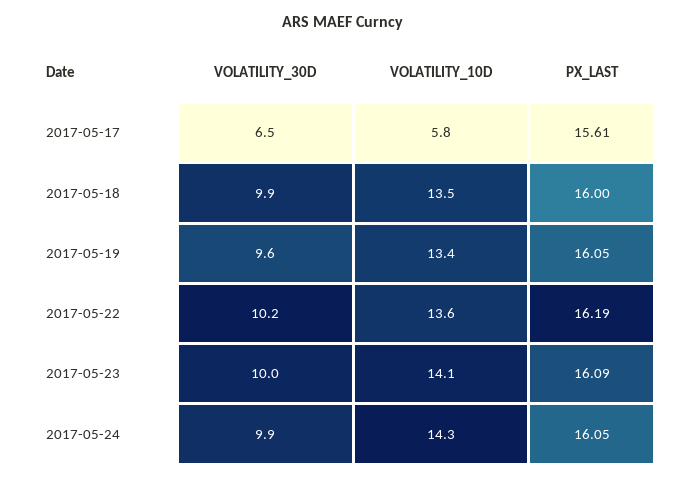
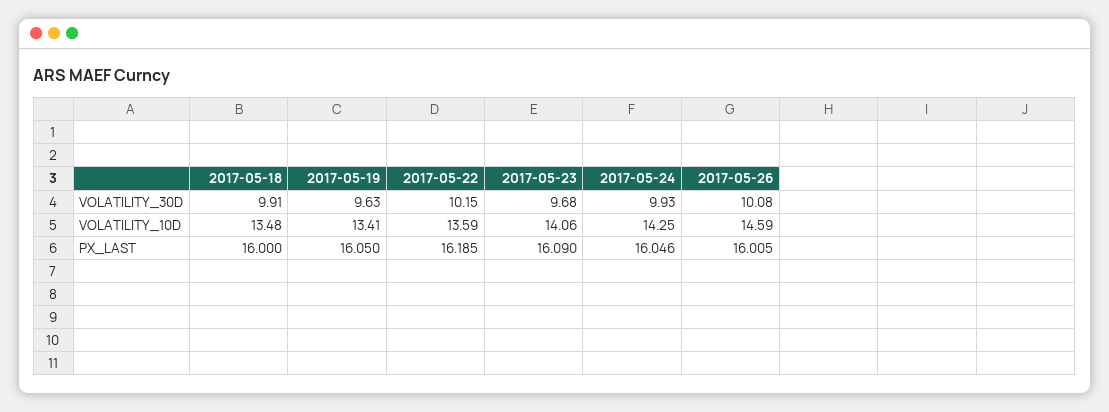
VOLATILITY_30D, 2017-05-17: 6.5 -> none
VOLATILITY_10D, 2017-05-17: 5.8 -> none
PX_LAST, 2017-05-17: 15.61 -> none
VOLATILITY_30D, 2017-05-23: 10 -> 9.68
VOLATILITY_30D, 2017-05-26: none -> 10.08
VOLATILITY_10D, 2017-05-26: none -> 14.59
PX_LAST, 2017-05-26: none -> 16.005

